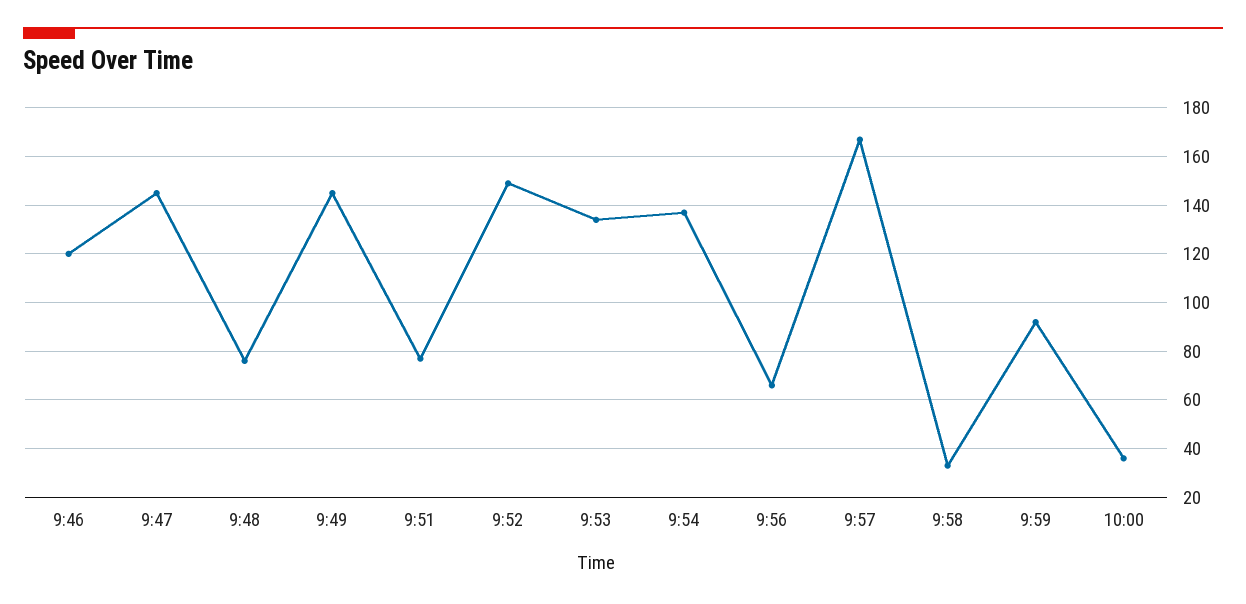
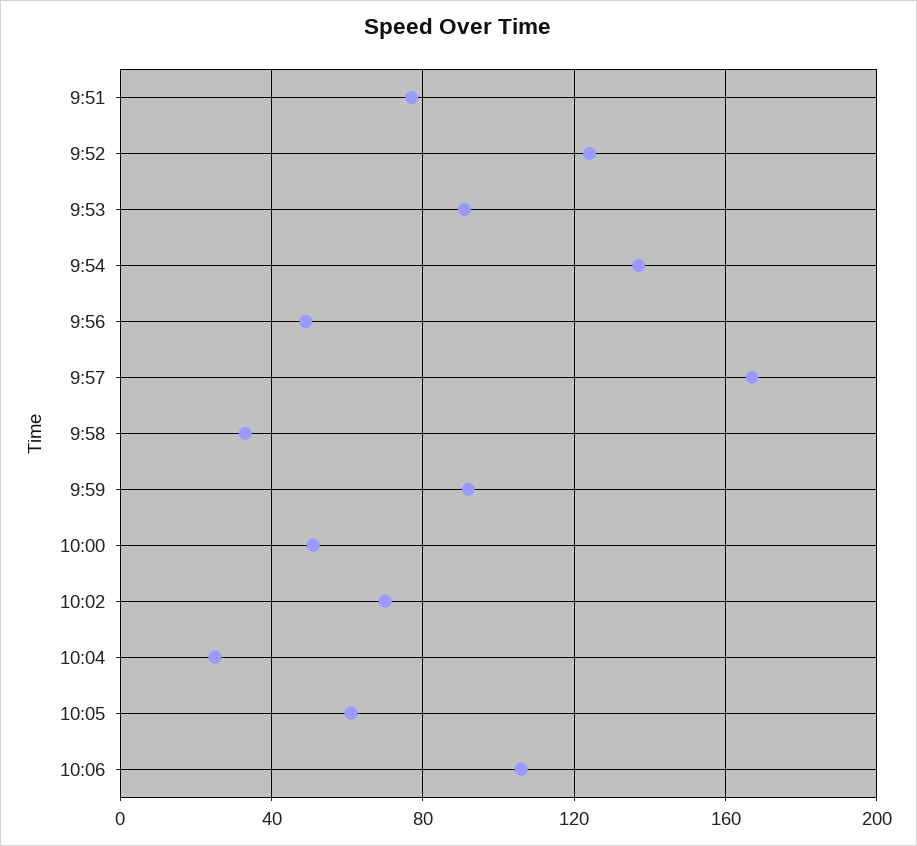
9:46: 120 -> none
9:47: 145 -> none
9:48: 75 -> none
9:49: 145 -> none
9:52: 150 -> 125
9:53: 135 -> 90
9:56: 65 -> 50
10:00: 35 -> 50
10:02: none -> 70
10:04: none -> 25
10:05: none -> 60
10:06: none -> 105

